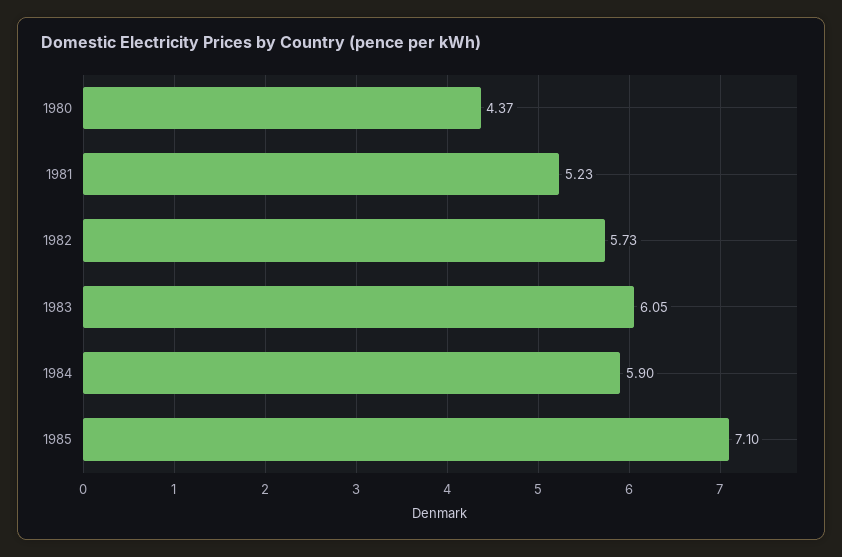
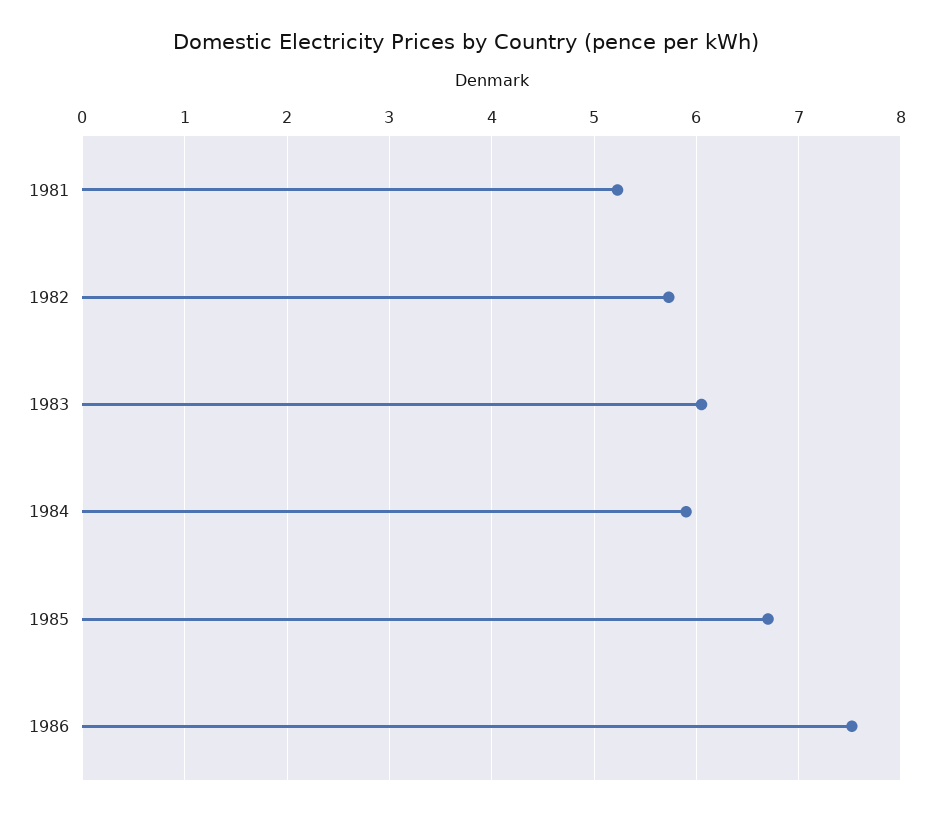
1980: 4.37 -> none
1985: 7.1 -> 6.7
1986: none -> 7.5

